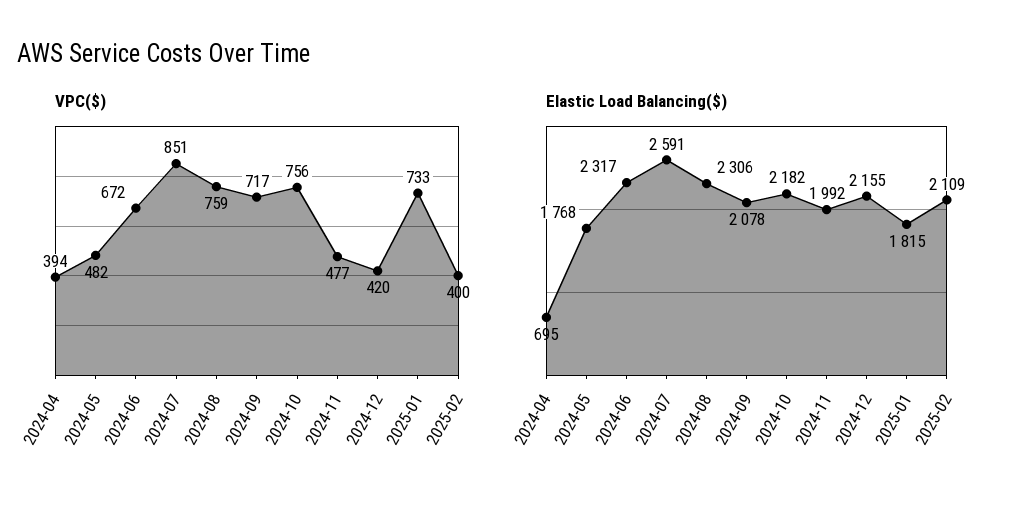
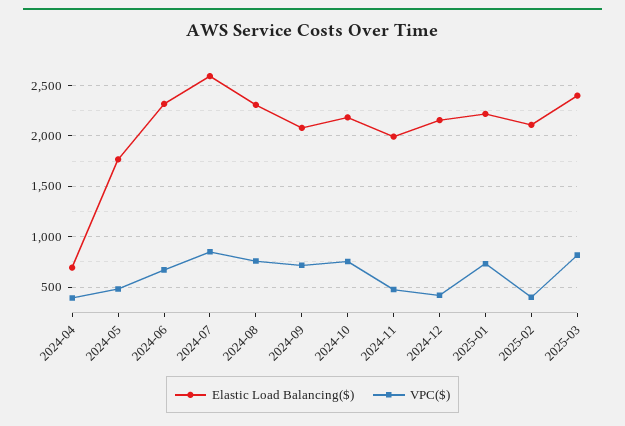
Elastic Load Balancing($), 2025-01: 1815 -> 2200
Elastic Load Balancing($), 2025-03: none -> 2400
VPC($), 2025-03: none -> 800

